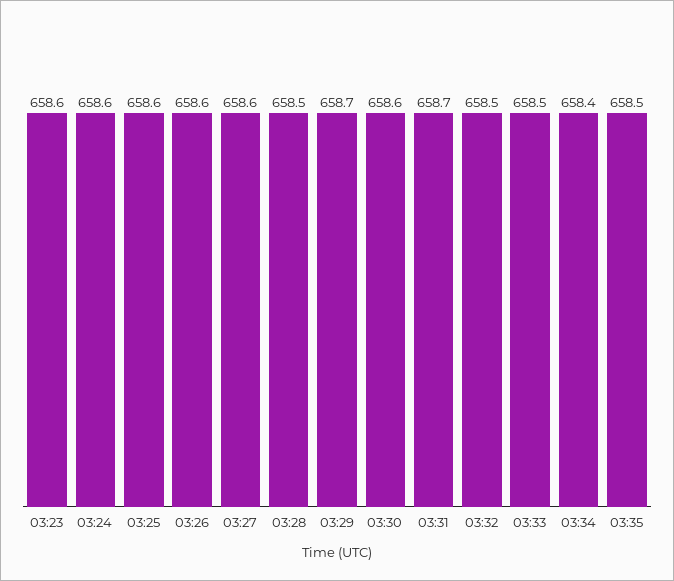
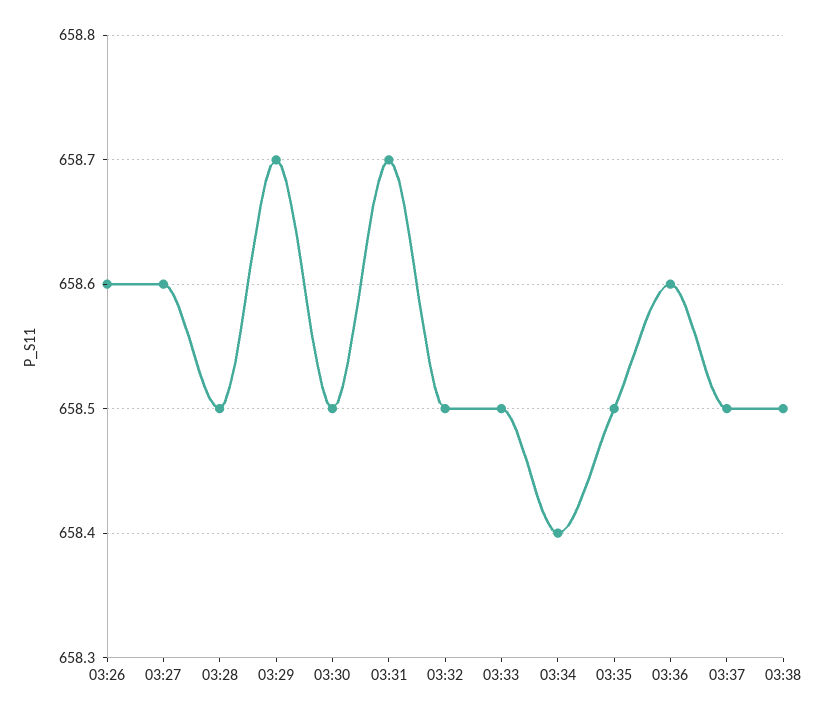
03:23: 658.6 -> none
03:24: 658.6 -> none
03:25: 658.6 -> none
03:30: 658.6 -> 658.5
03:36: none -> 658.6
03:37: none -> 658.5
03:38: none -> 658.5

